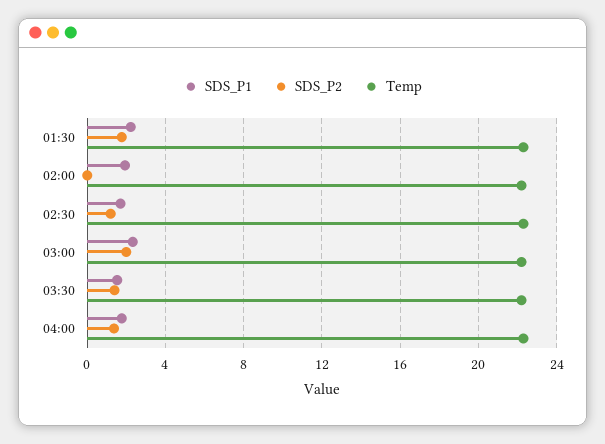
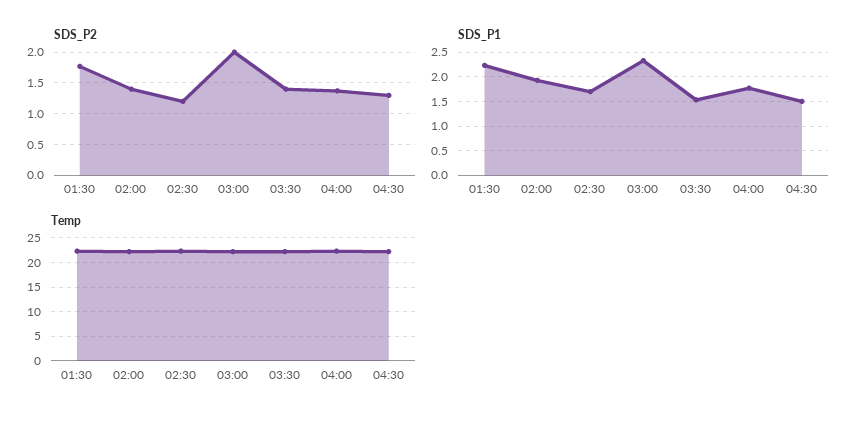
SDS_P2, 02:00: 0 -> 1.4
SDS_P2, 04:30: none -> 1.3
SDS_P1, 04:30: none -> 1.5
Temp, 04:30: none -> 22.5

